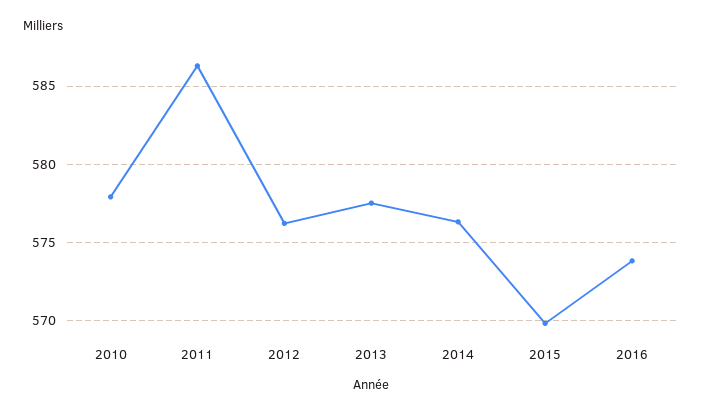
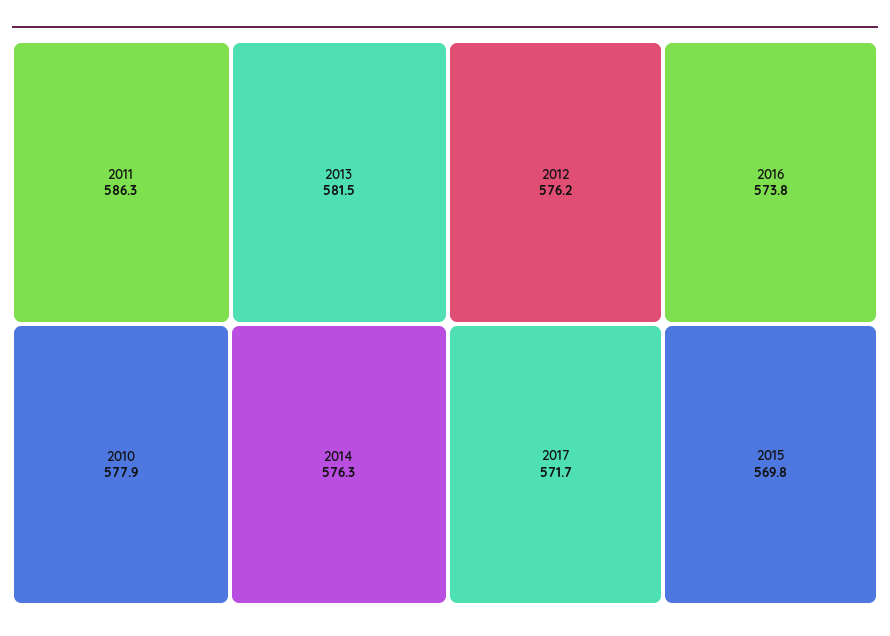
2013: 577.5 -> 581.5
2017: none -> 571.7

